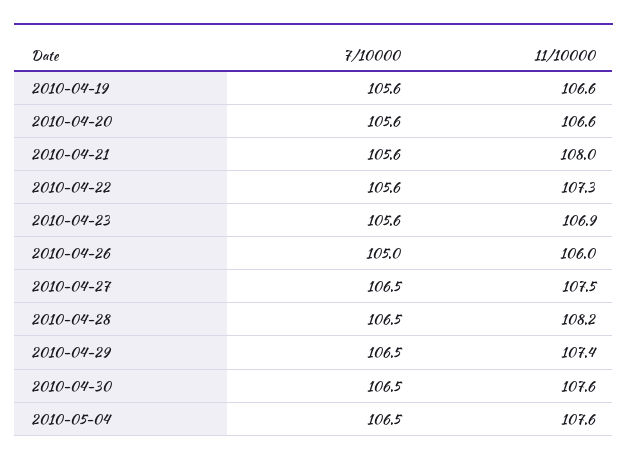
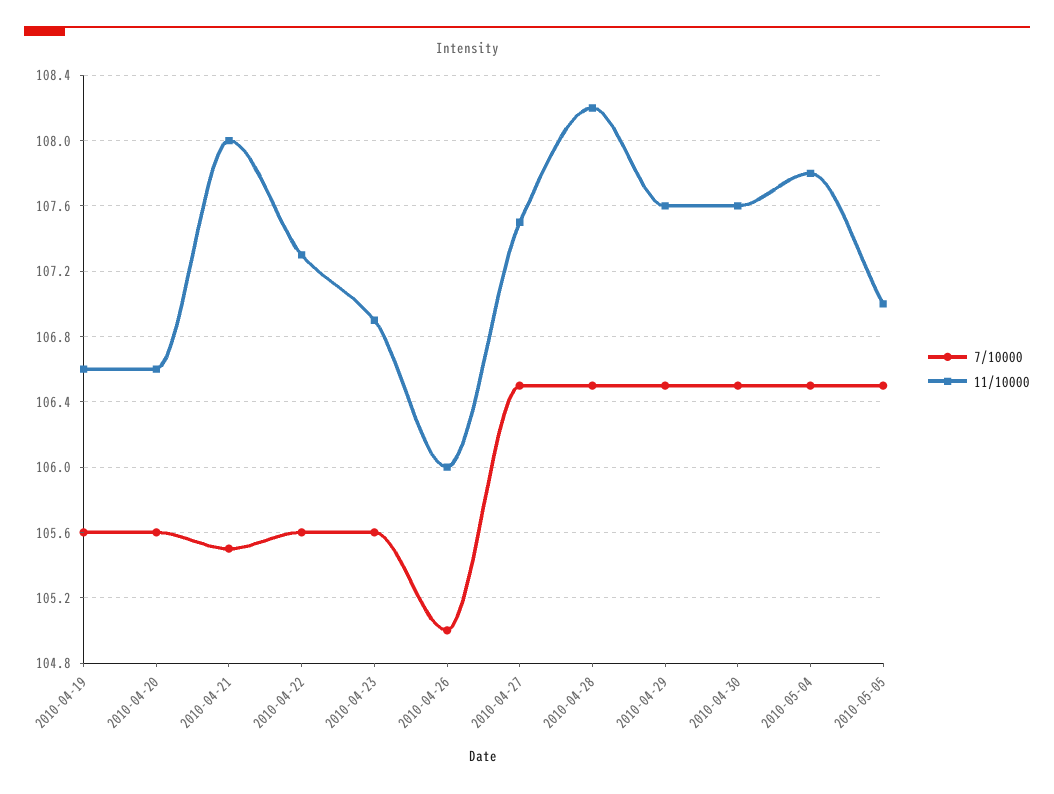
7/10000, 2010-04-21: 105.6 -> 105.5
11/10000, 2010-04-29: 107.4 -> 107.6
11/10000, 2010-05-04: 107.6 -> 107.8
7/10000, 2010-05-05: none -> 106.5
11/10000, 2010-05-05: none -> 107

